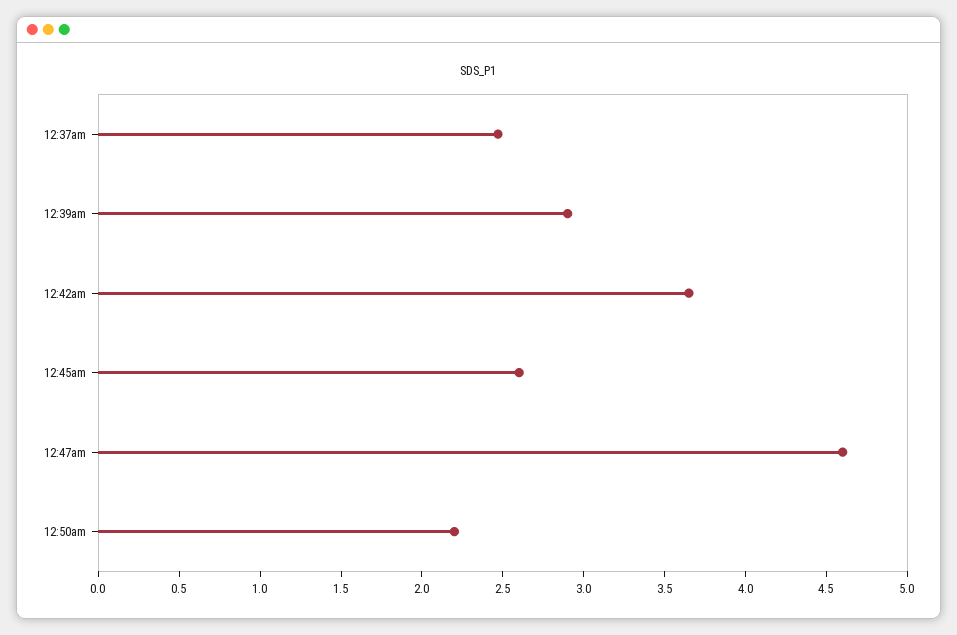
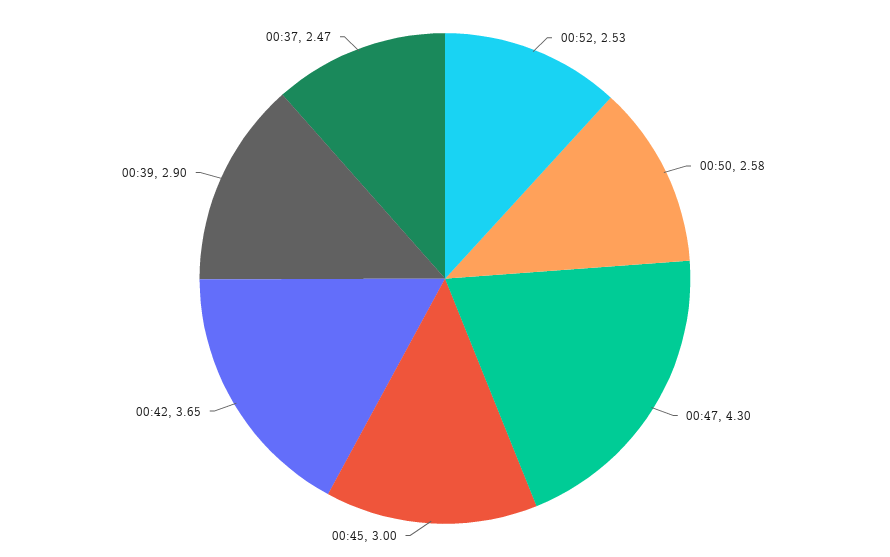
12:45am: 2.6 -> 3
12:47am: 4.6 -> 4.3
12:50am: 2.2 -> 2.58
00:52: none -> 2.53

